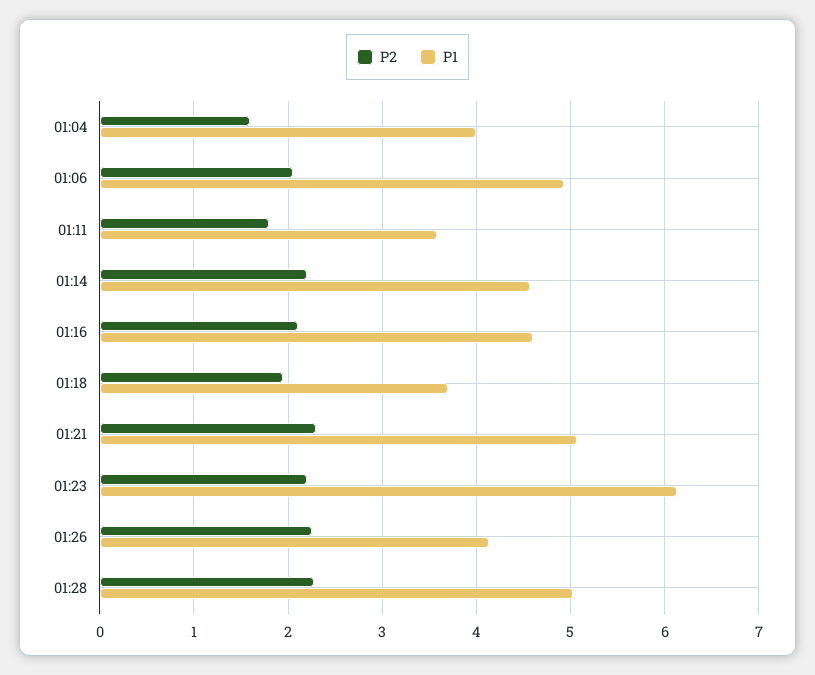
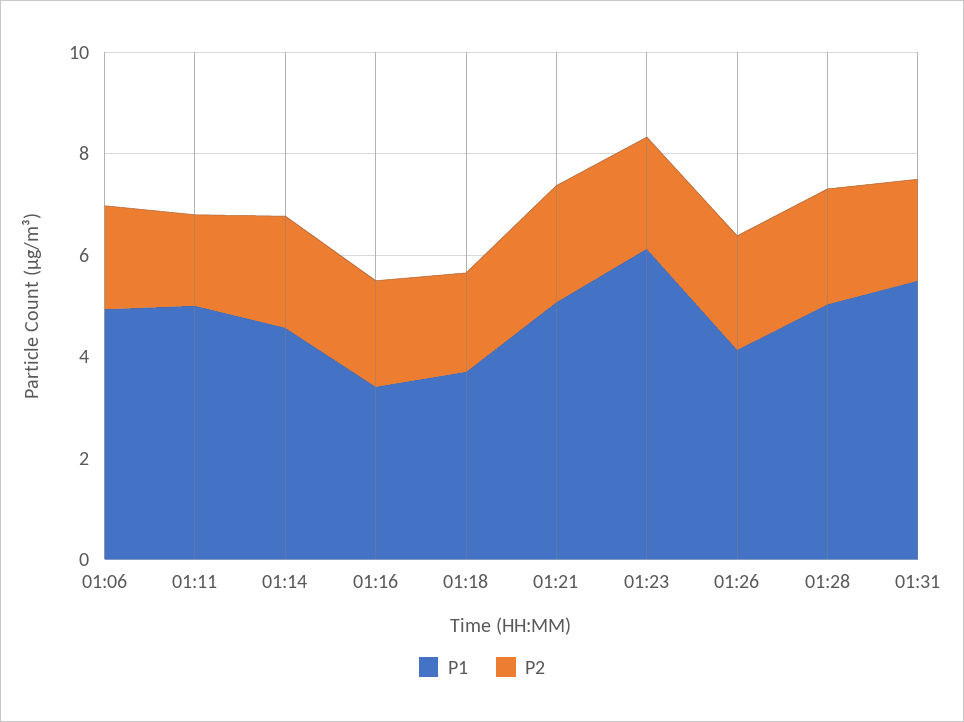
P2, 01:04: 1.6 -> none
P1, 01:04: 4 -> none
P1, 01:11: 3.6 -> 5
P1, 01:16: 4.6 -> 3.5
P1, 01:31: none -> 5.5
P2, 01:31: none -> 2

